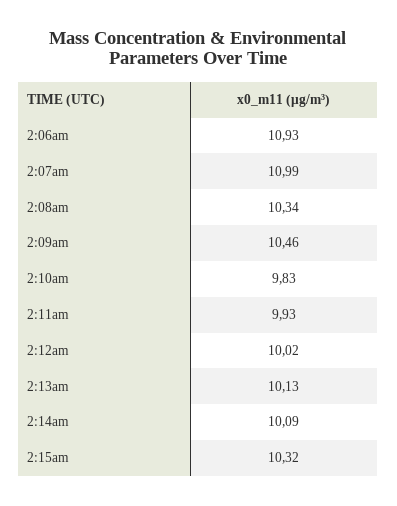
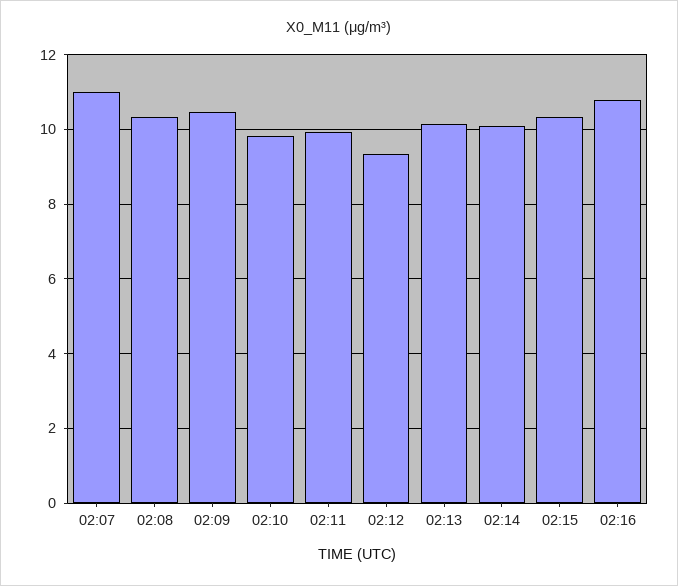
2:06am: 10.93 -> none
2:12am: 10.02 -> 9.4
02:16: none -> 10.8

